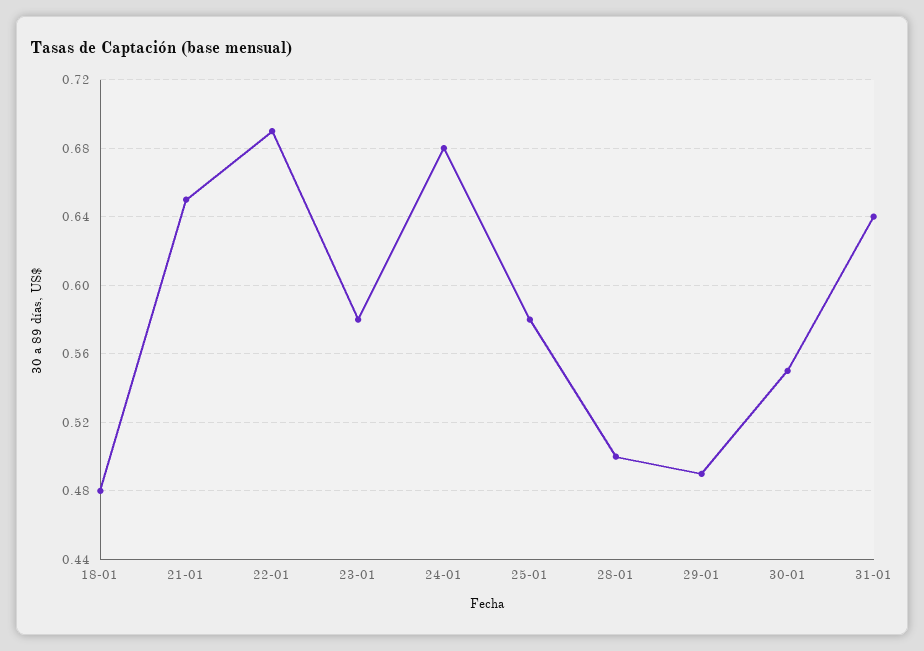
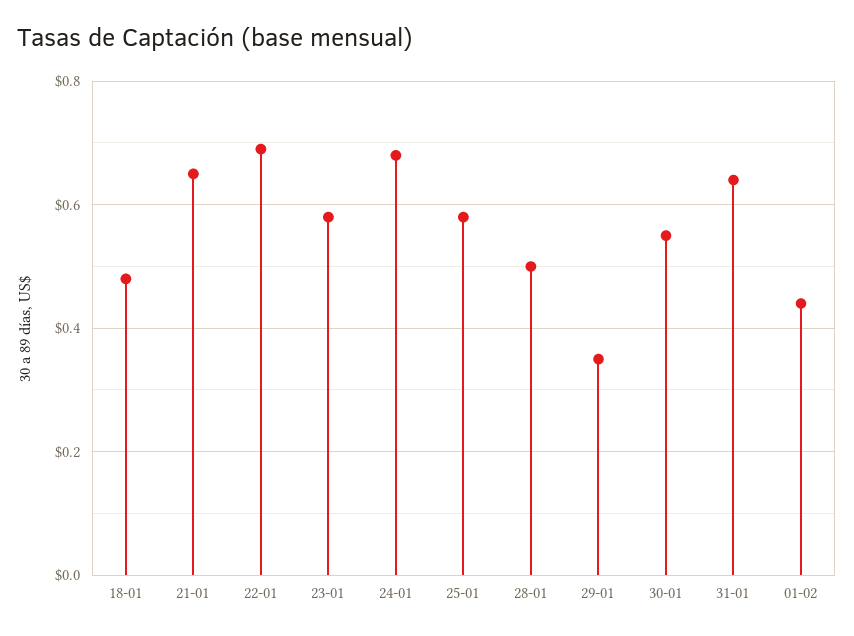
29-01: 0.49 -> 0.35
01-02: none -> 0.45

